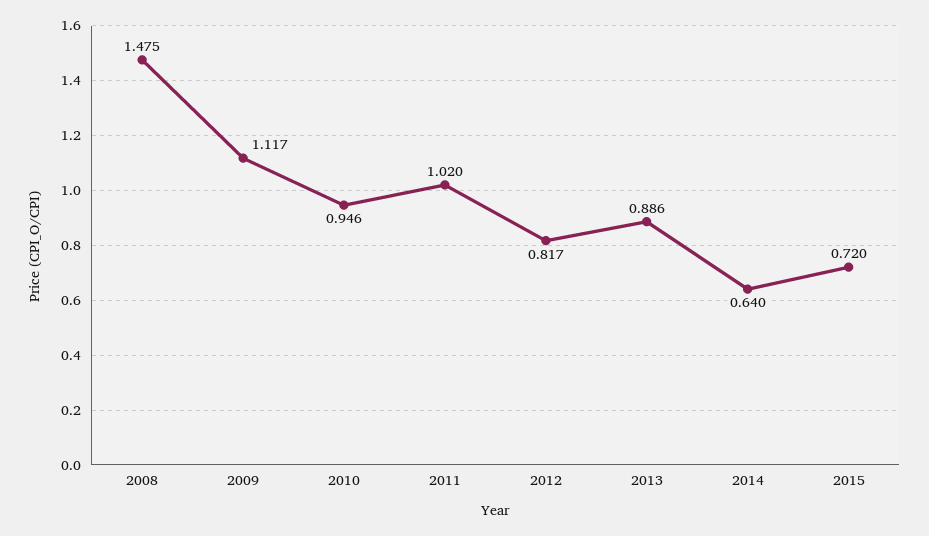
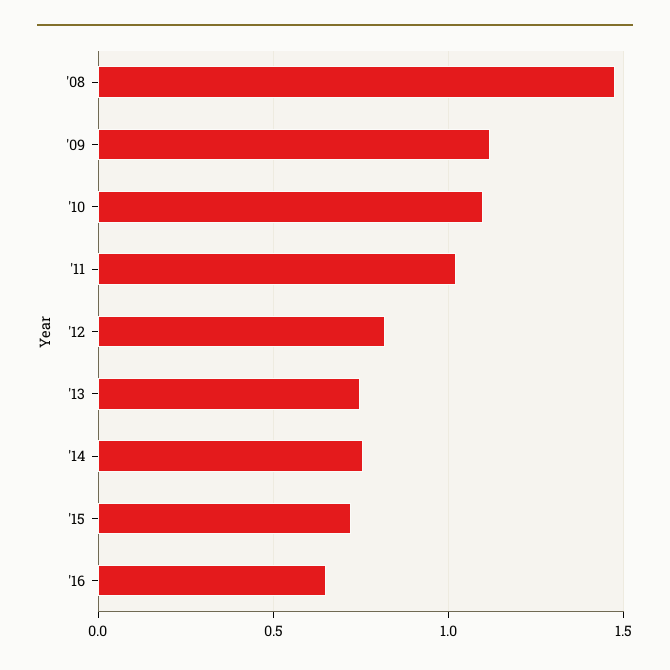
2010: 0.946 -> 1.1
2013: 0.886 -> 0.75
2014: 0.64 -> 0.75
'16: none -> 0.65

